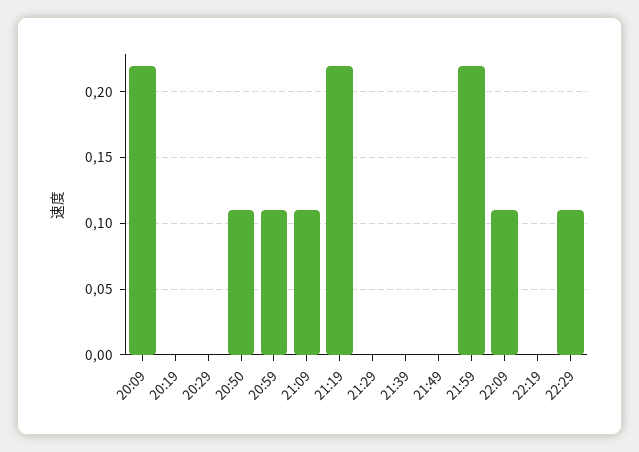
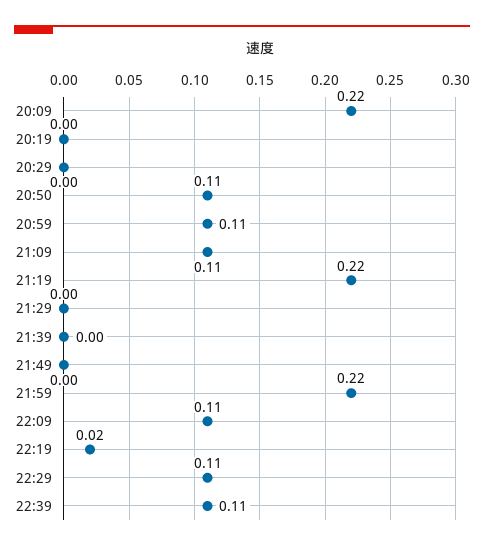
22:19: 0 -> 0.02
22:39: none -> 0.11

